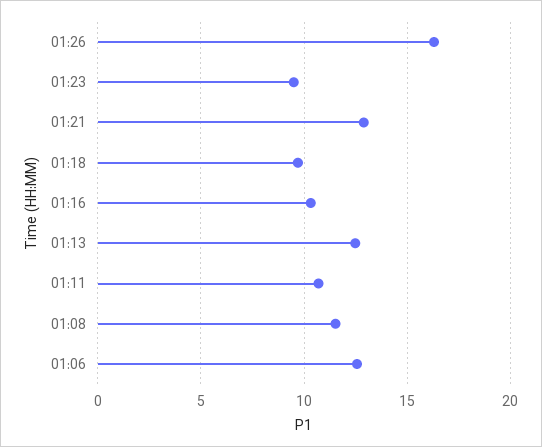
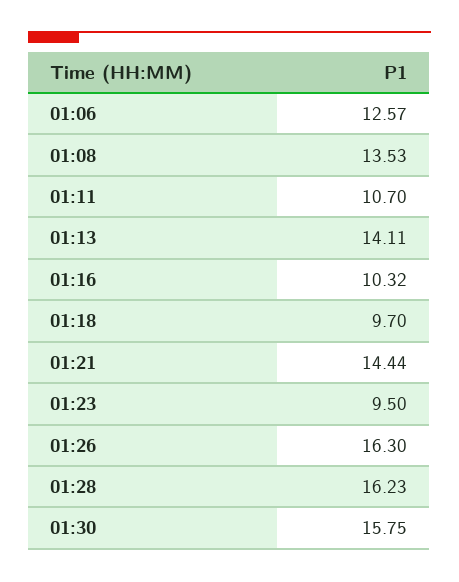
01:21: 13 -> 14.44
01:13: 12.5 -> 14.11
01:08: 11.5 -> 13.53
01:28: none -> 16.23
01:30: none -> 15.75

